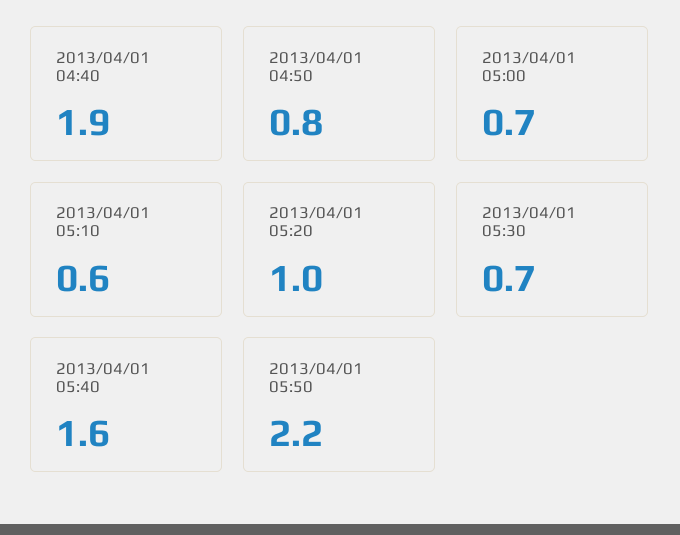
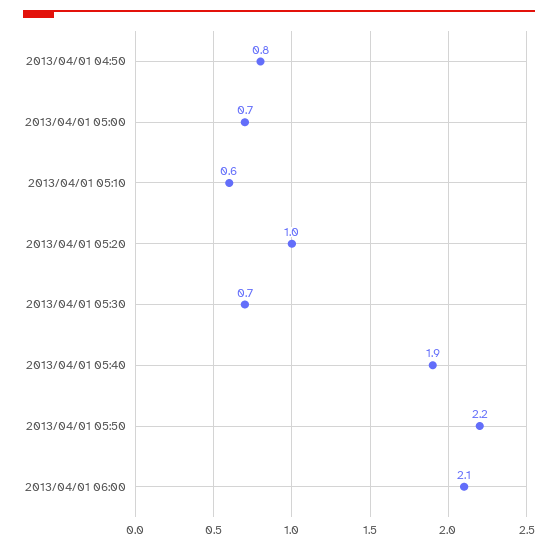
2013/04/01 04:40: 1.9 -> none
2013/04/01 05:40: 1.6 -> 1.9
2013/04/01 06:00: none -> 2.1

